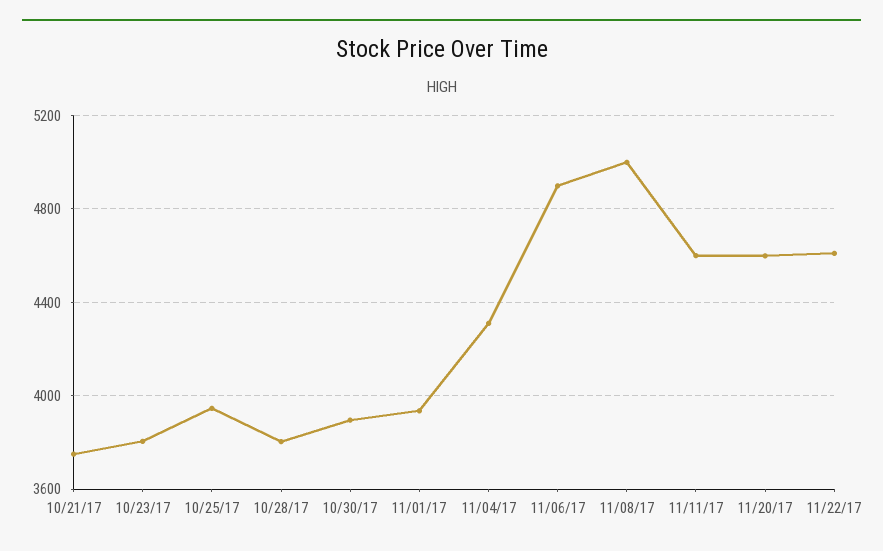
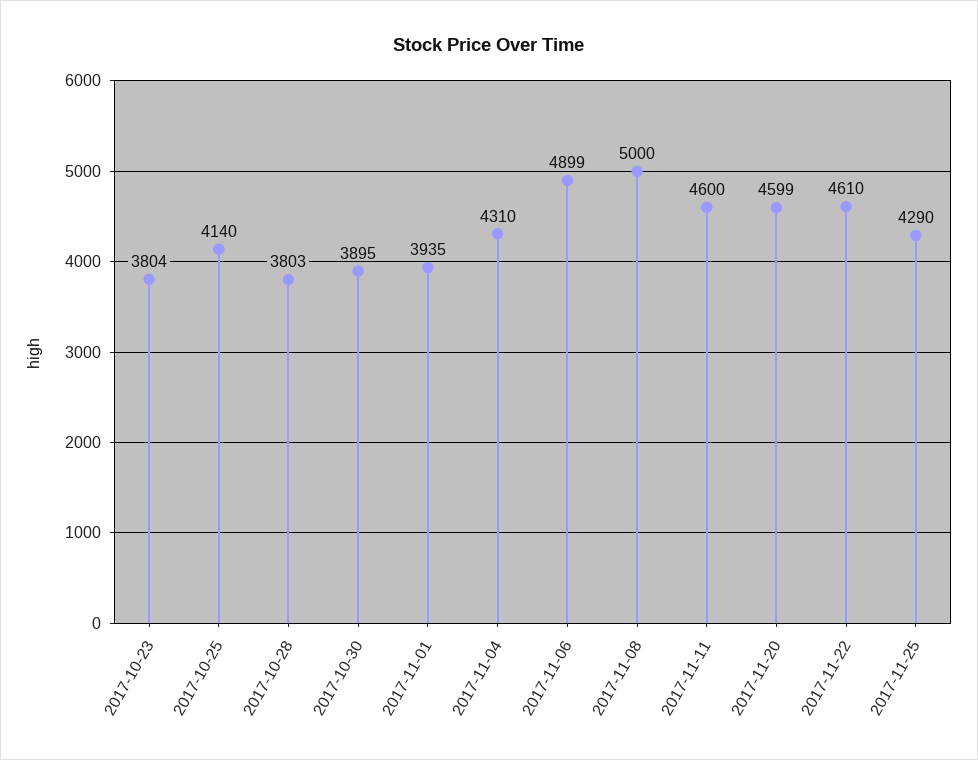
10/21/17: 3750 -> none
10/25/17: 3950 -> 4140
2017-11-25: none -> 4290

